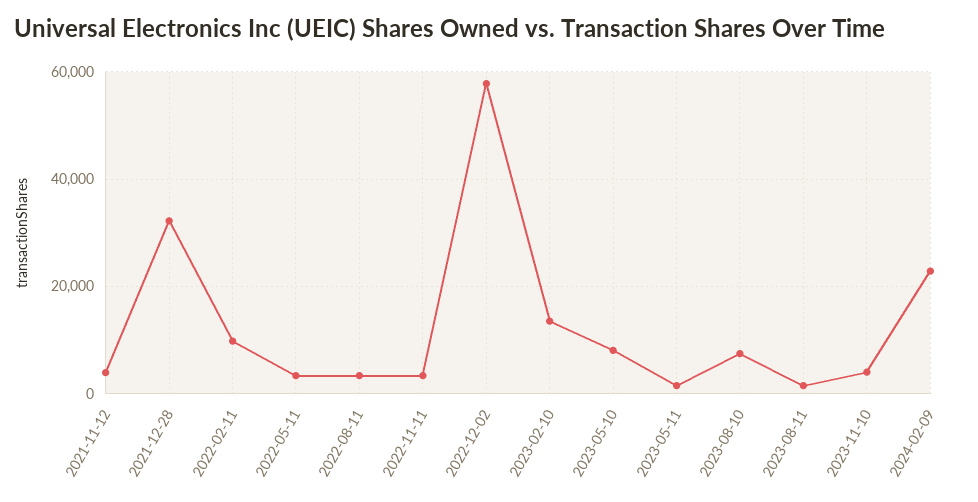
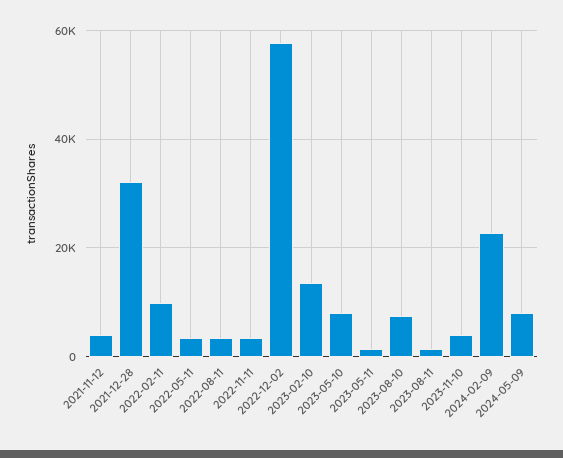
2024-05-09: none -> 8000

